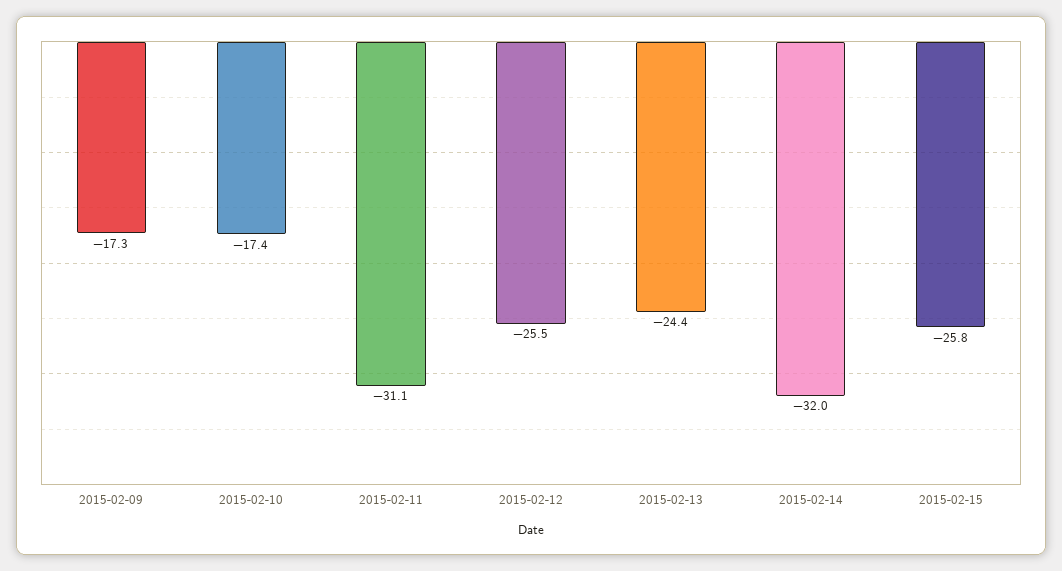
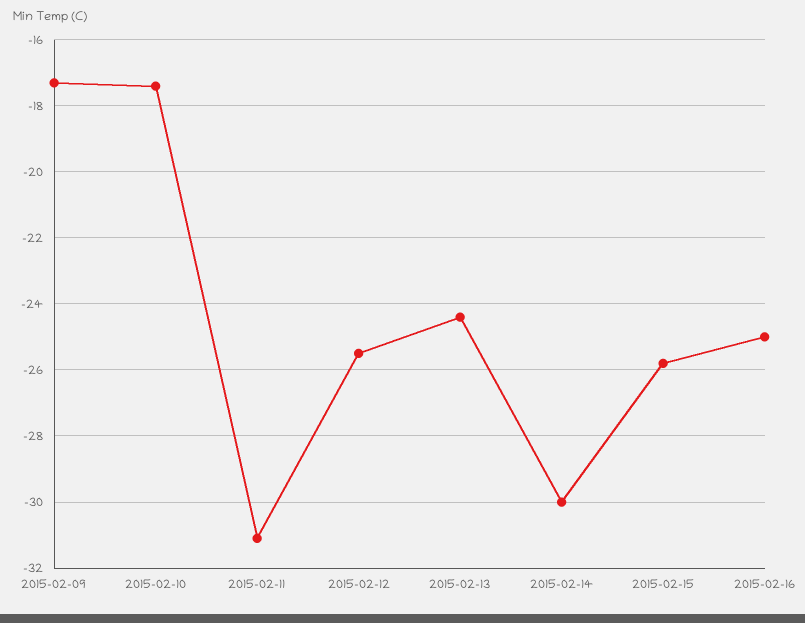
2015-02-14: -32 -> -30
2015-02-16: none -> -25

